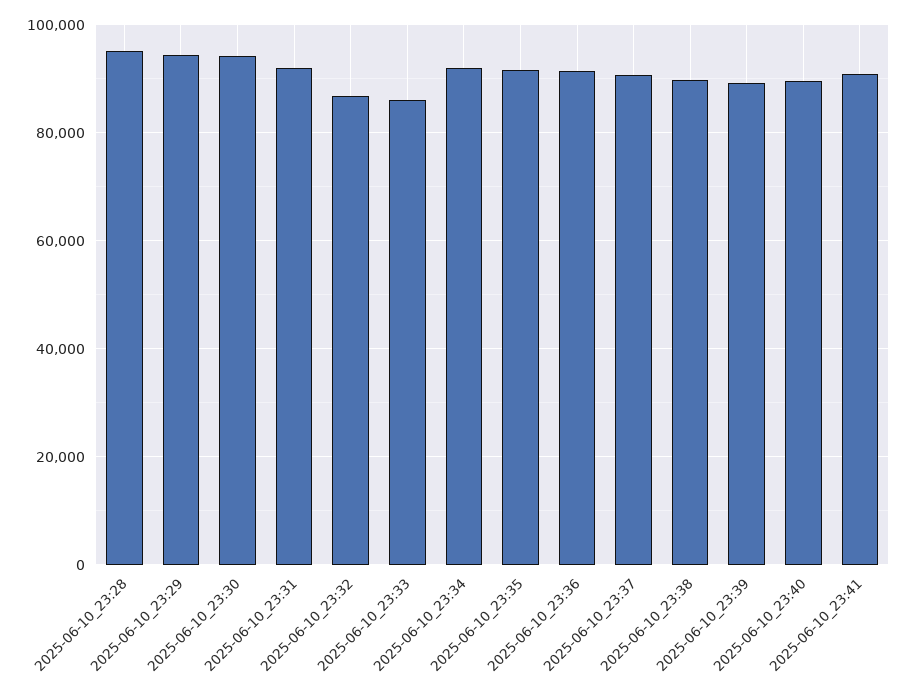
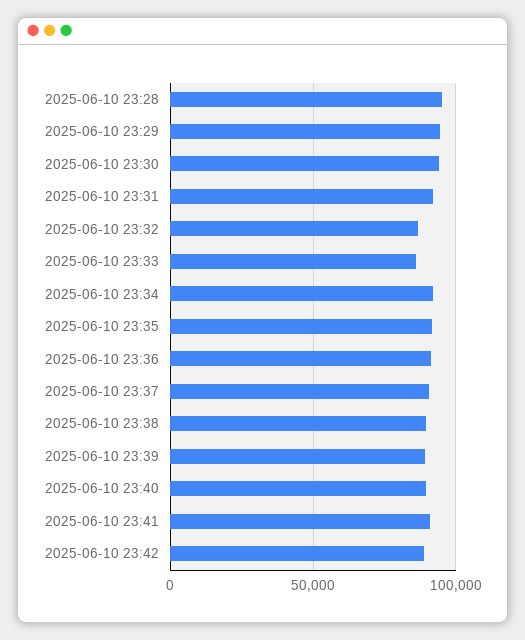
2025-06-10 23:42: none -> 90000

